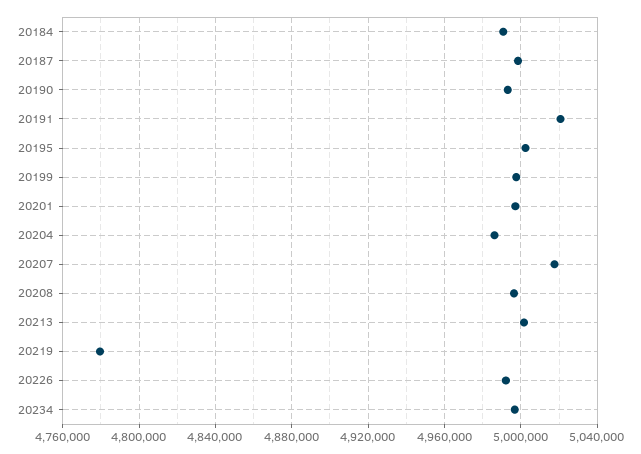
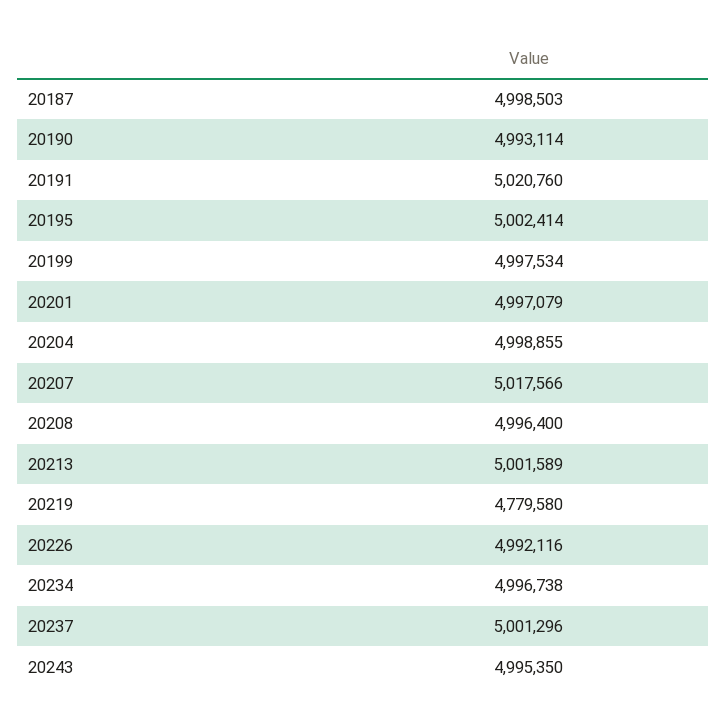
20184: 4990000 -> none
20204: 4985000 -> 4998855
20237: none -> 5001296
20243: none -> 4995350

